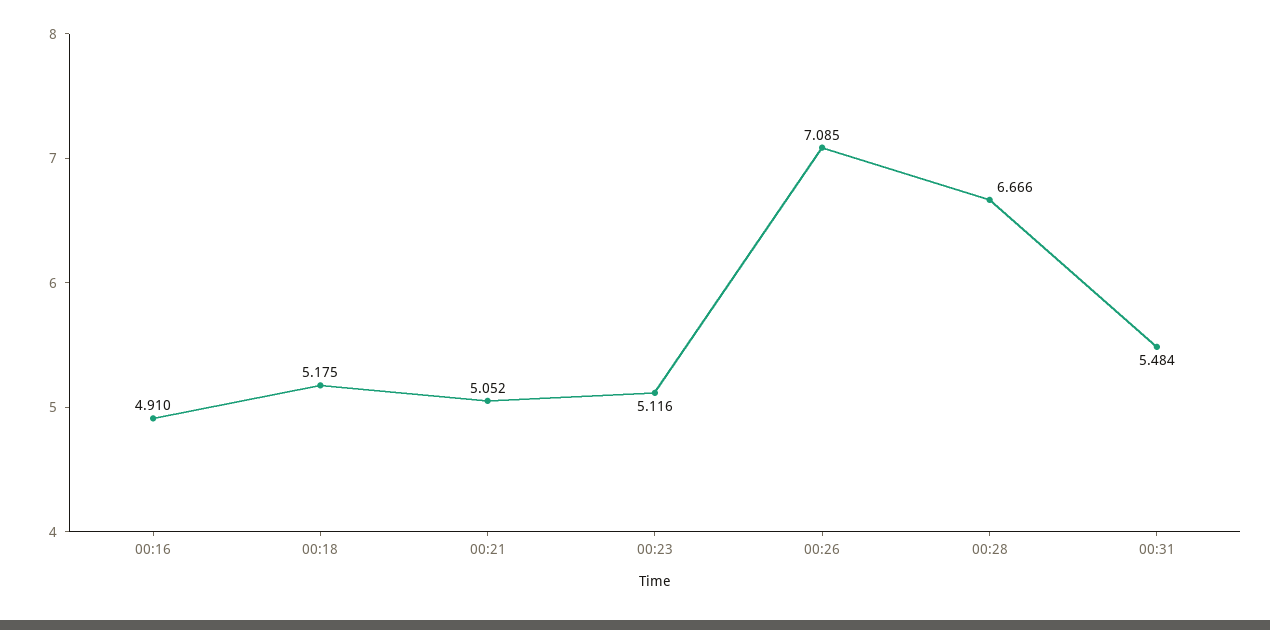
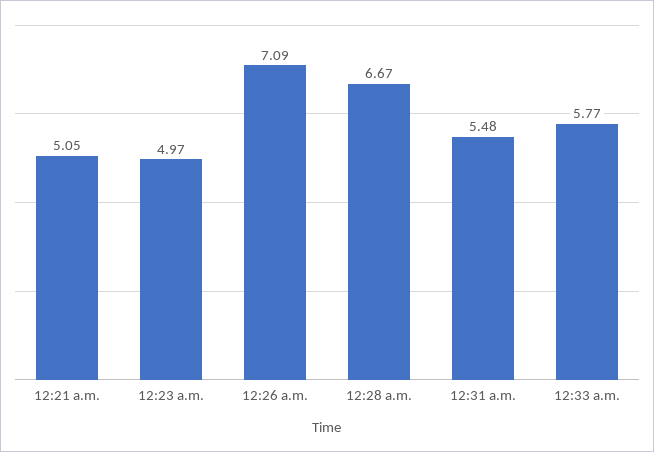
00:16: 4.91 -> none
00:18: 5.175 -> none
00:23: 5.116 -> 4.97
12:33 a.m.: none -> 5.77

